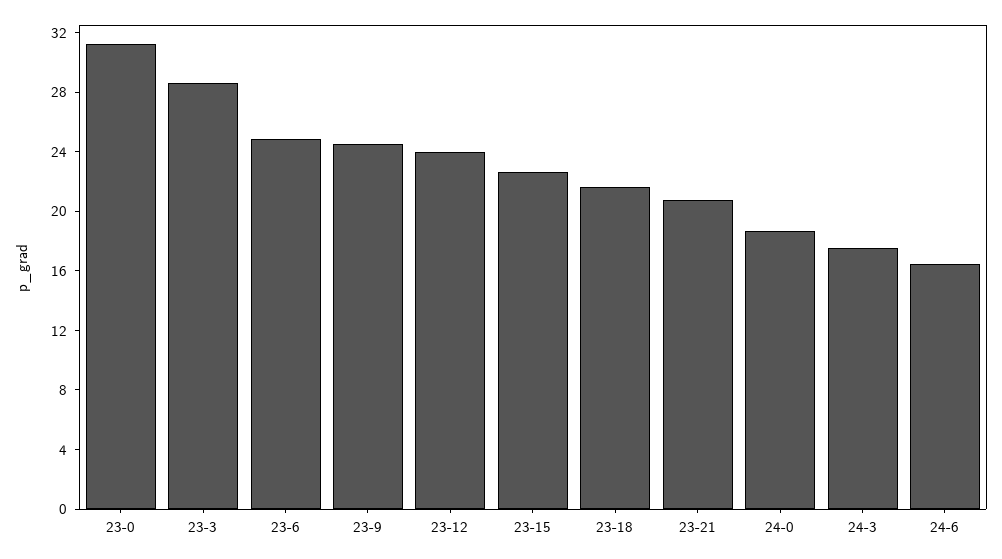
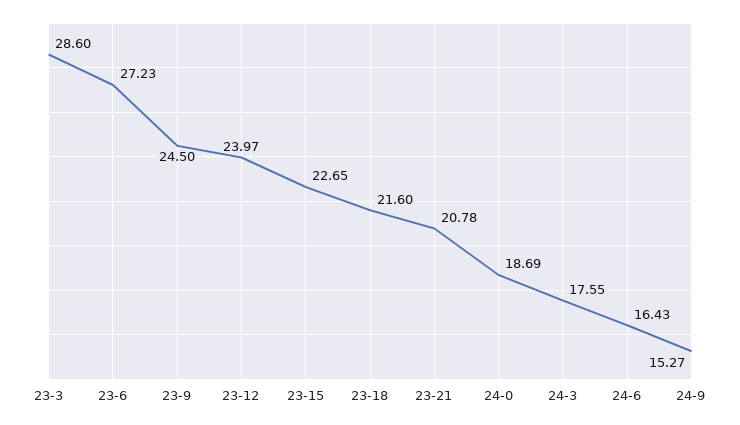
23-0: 31 -> none
23-6: 25 -> 27.23
24-9: none -> 15.27

